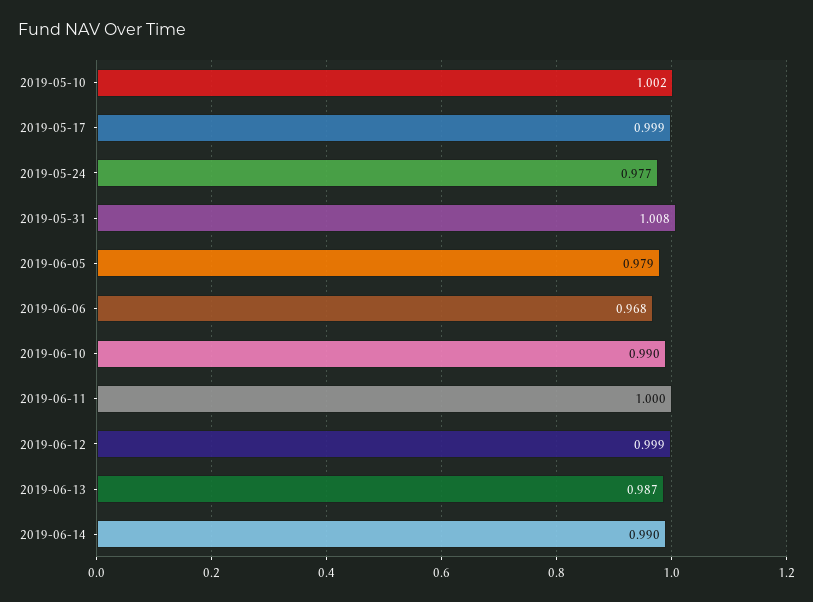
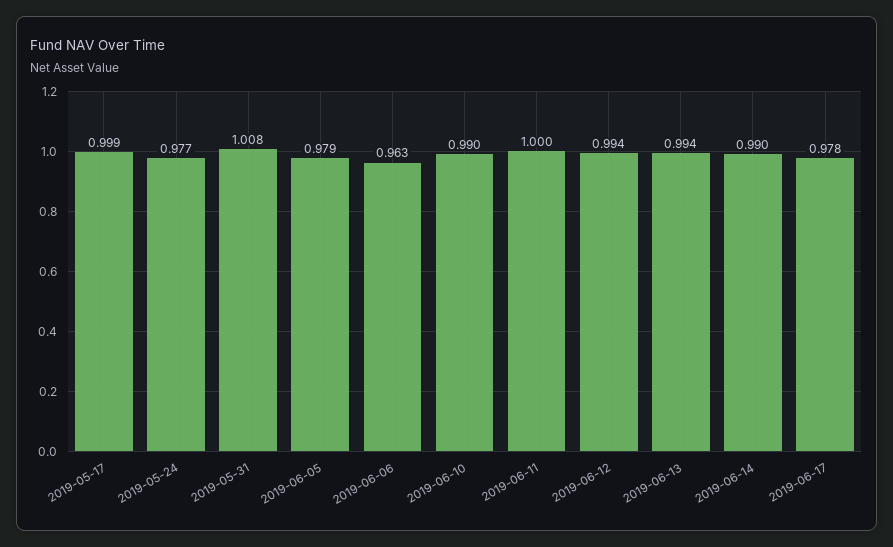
2019-05-10: 1.002 -> none
2019-06-06: 0.968 -> 0.963
2019-06-12: 0.999 -> 0.994
2019-06-13: 0.987 -> 0.994
2019-06-17: none -> 0.978

